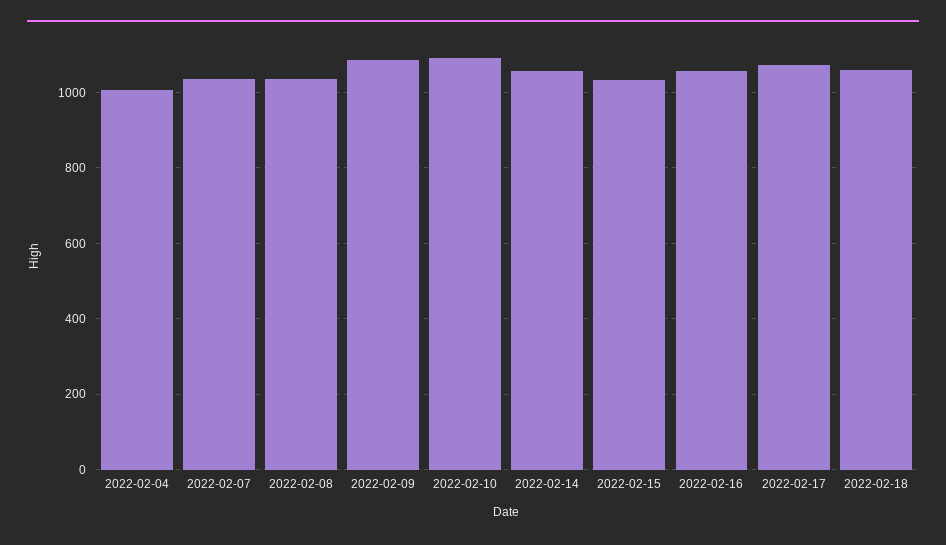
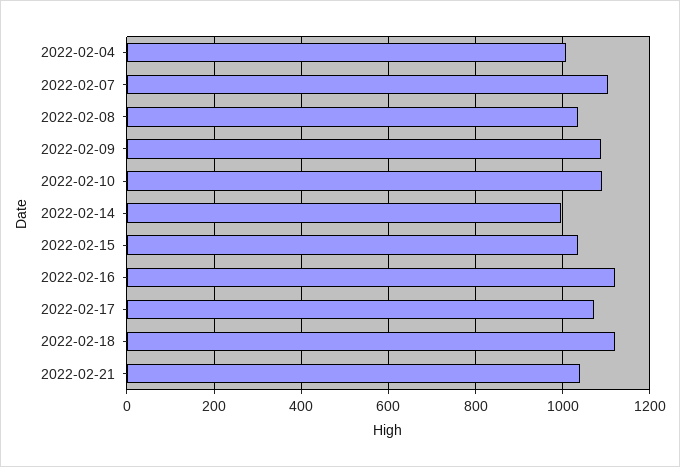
2022-02-07: 1040 -> 1100
2022-02-14: 1060 -> 1000
2022-02-16: 1060 -> 1120
2022-02-18: 1060 -> 1120
2022-02-21: none -> 1040

